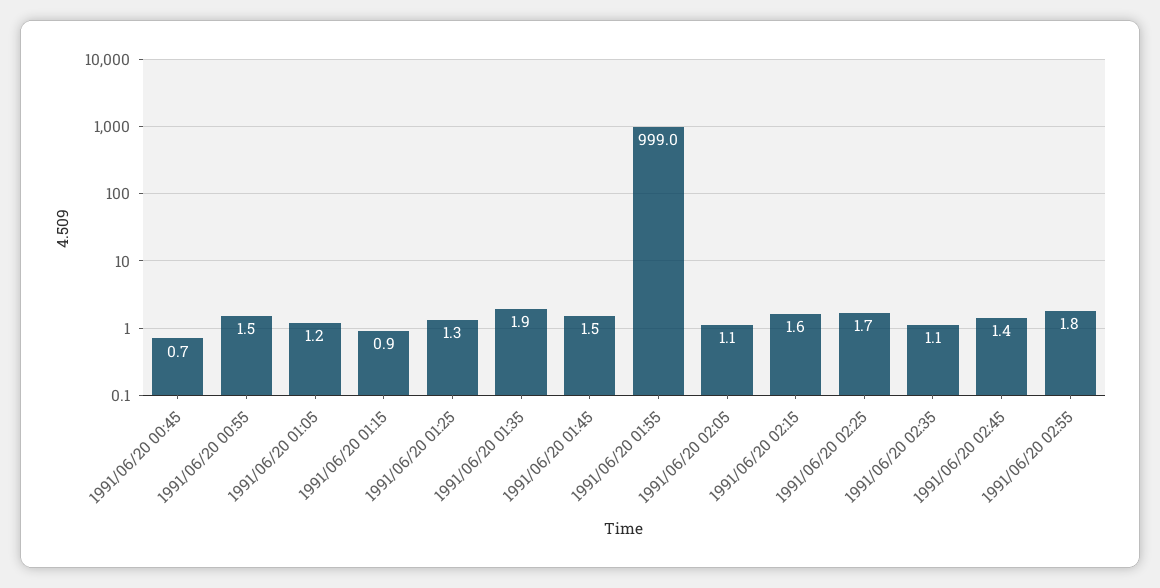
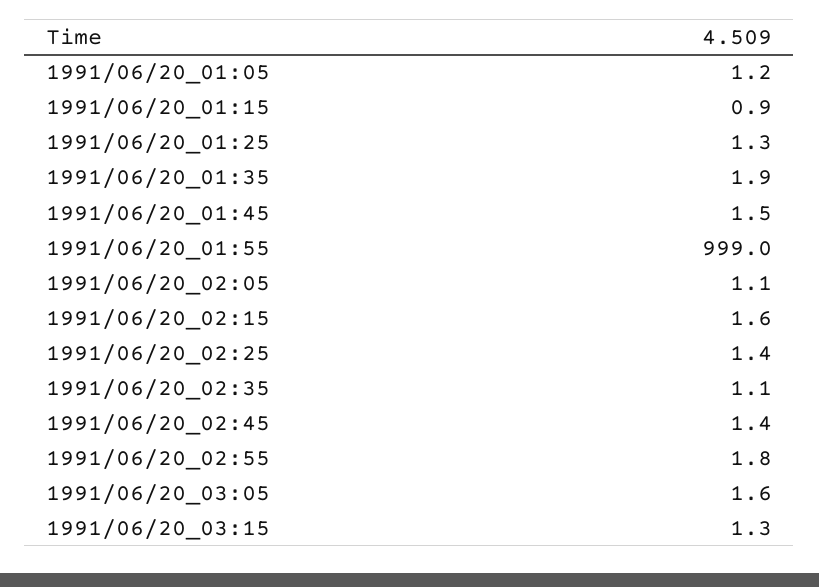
1991/06/20 00:45: 0.7 -> none
1991/06/20 00:55: 1.5 -> none
1991/06/20 02:25: 1.7 -> 1.4
1991/06/20_03:05: none -> 1.6
1991/06/20_03:15: none -> 1.3

